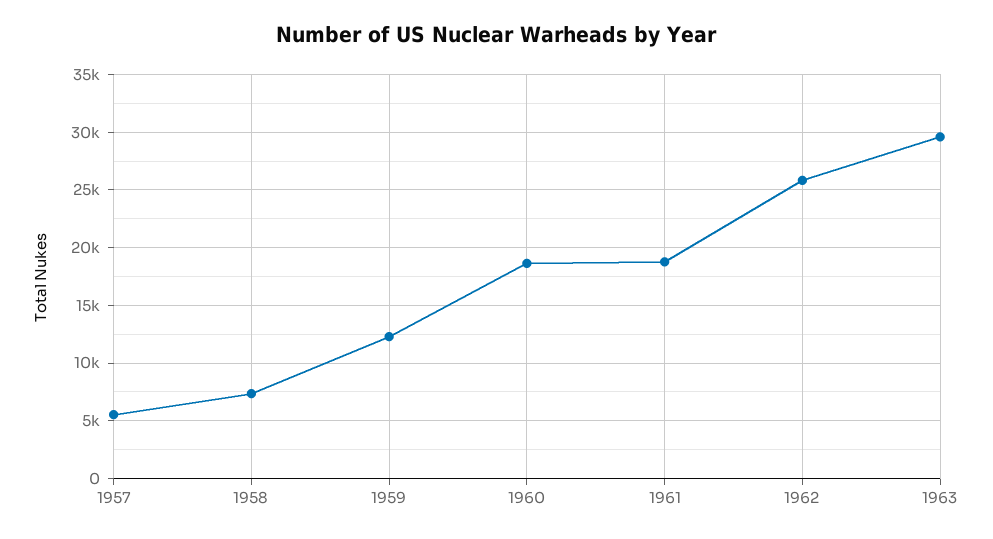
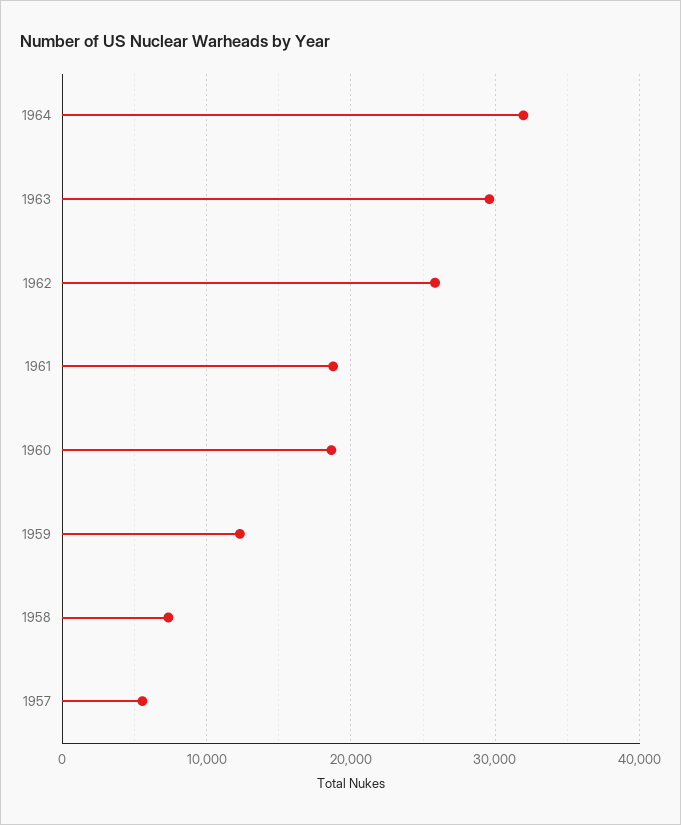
1964: none -> 32000

